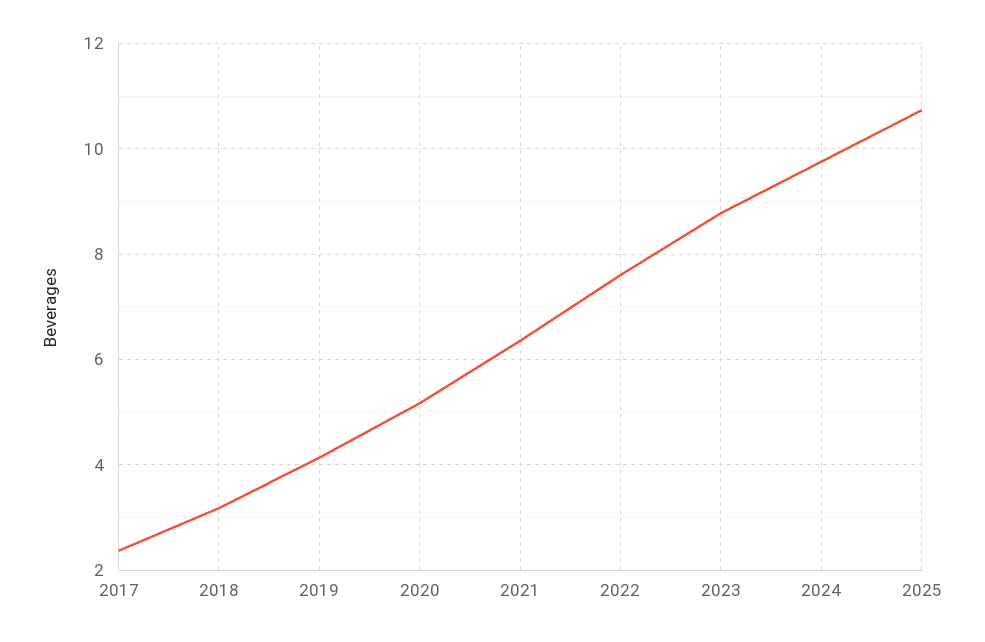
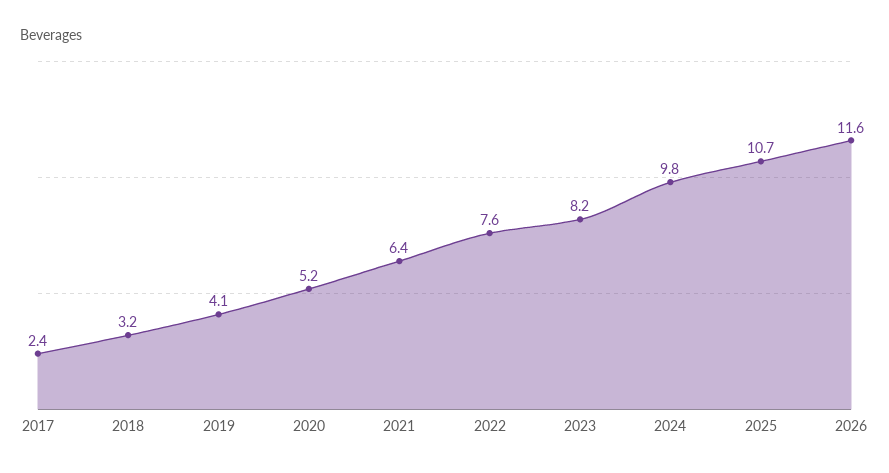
2023: 8.8 -> 8.2
2026: none -> 11.6

